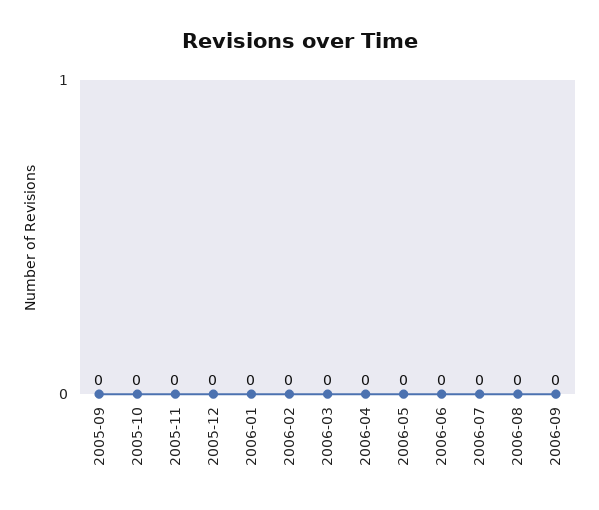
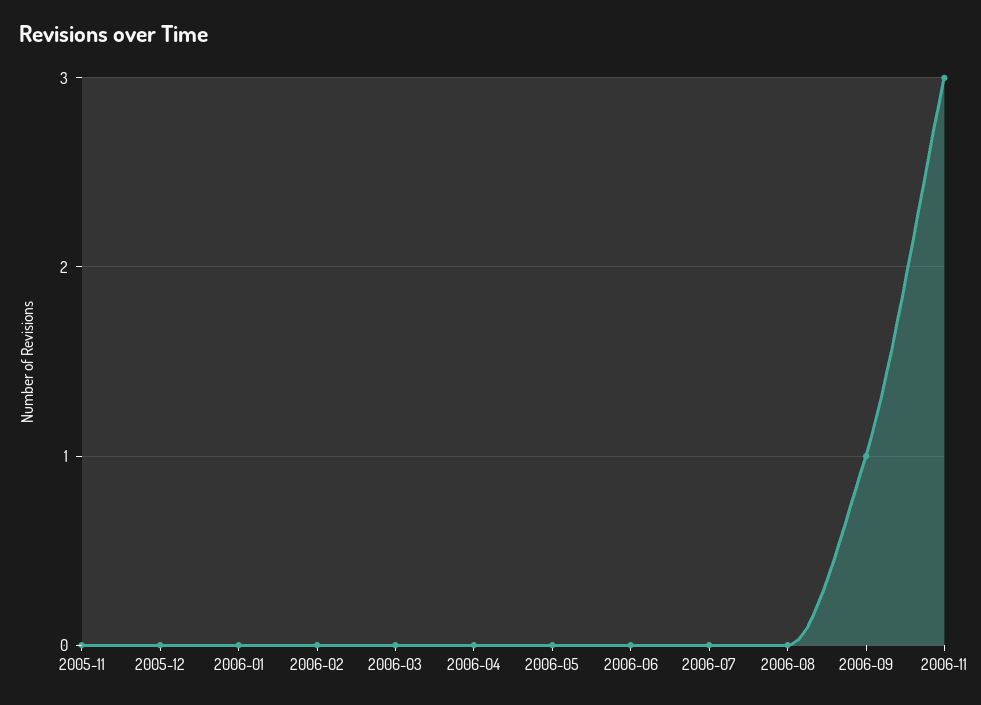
2005-09: 0 -> none
2005-10: 0 -> none
2006-09: 0 -> 1
2006-11: none -> 3

